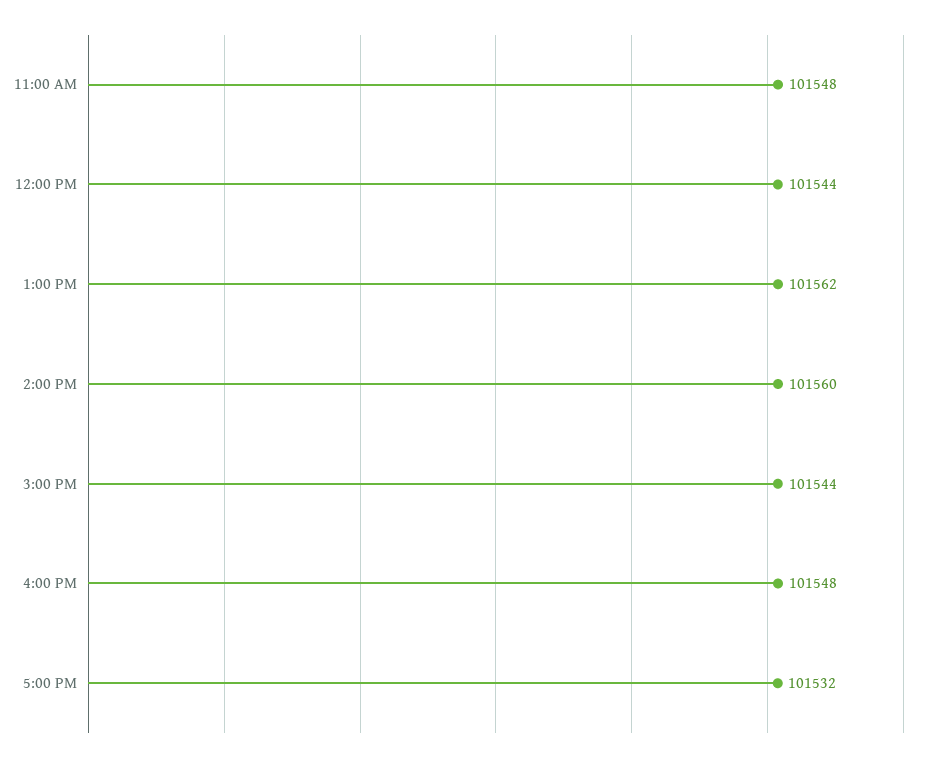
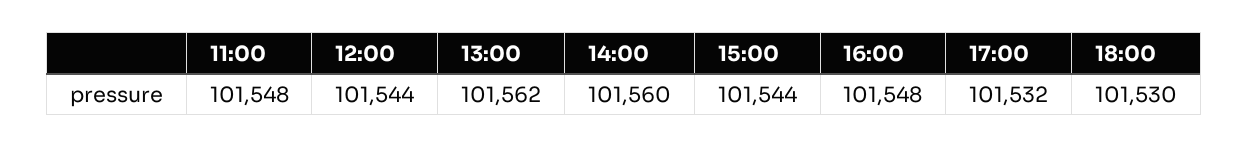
18:00: none -> 101530

